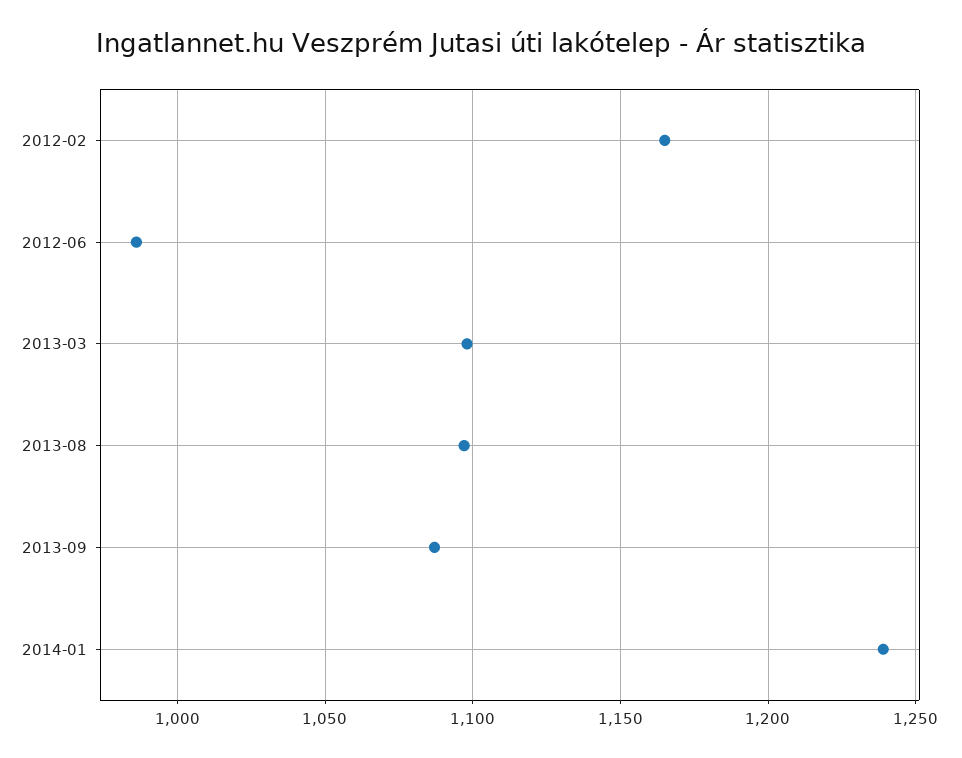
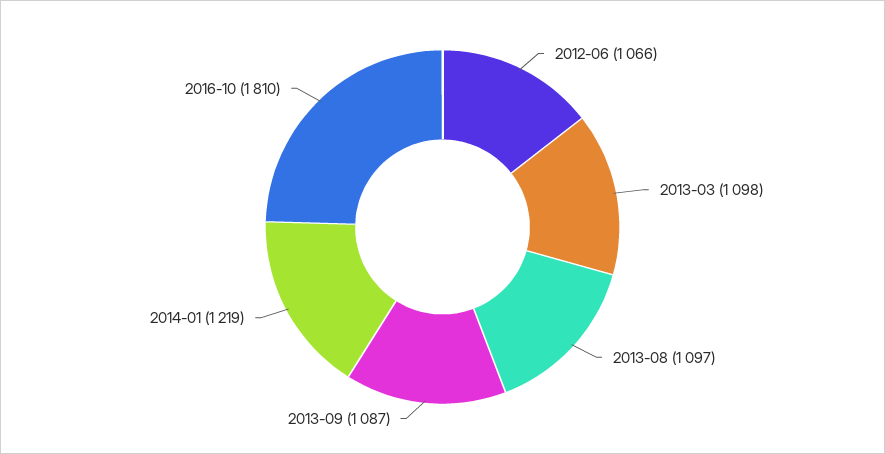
2012-02: 1165 -> none
2012-06: 985 -> 1066
2014-01: 1240 -> 1219
2016-10: none -> 1810

